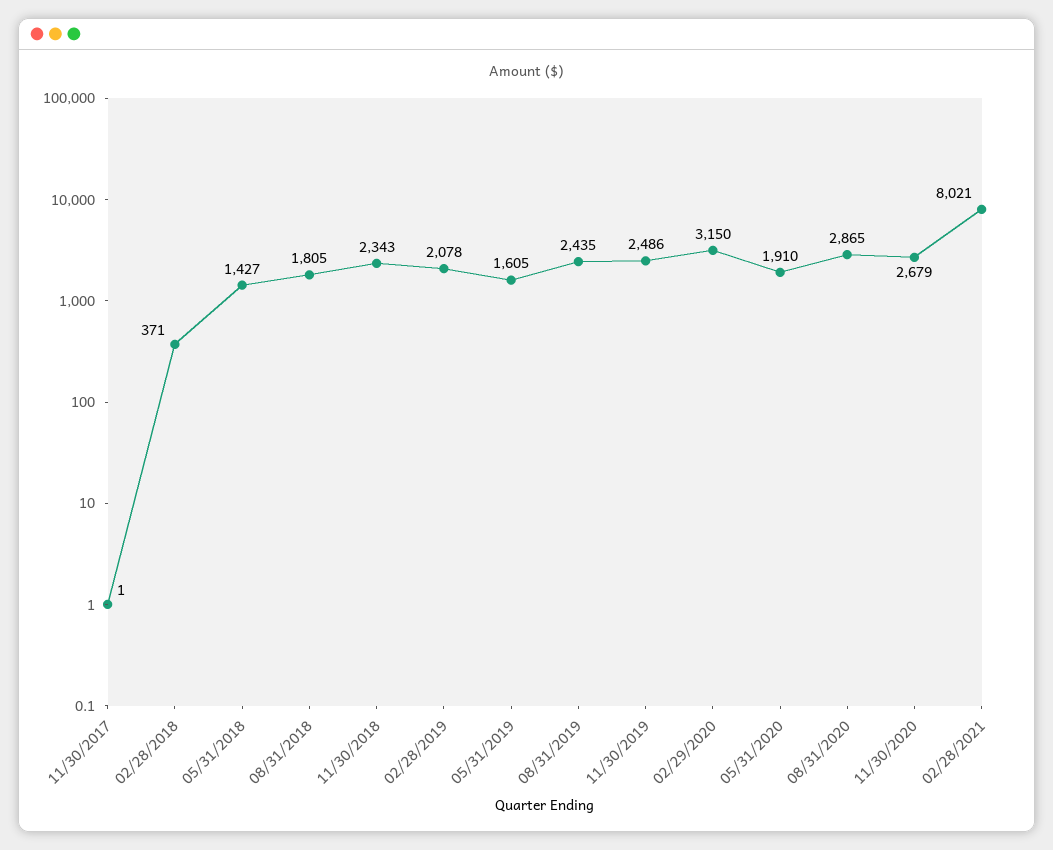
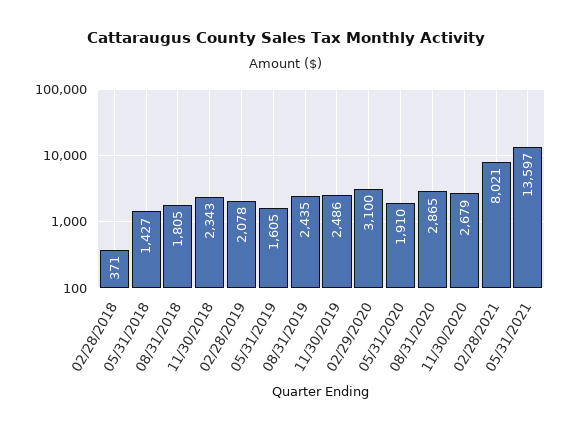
11/30/2017: 1 -> none
02/29/2020: 3150 -> 3100
05/31/2021: none -> 13597

